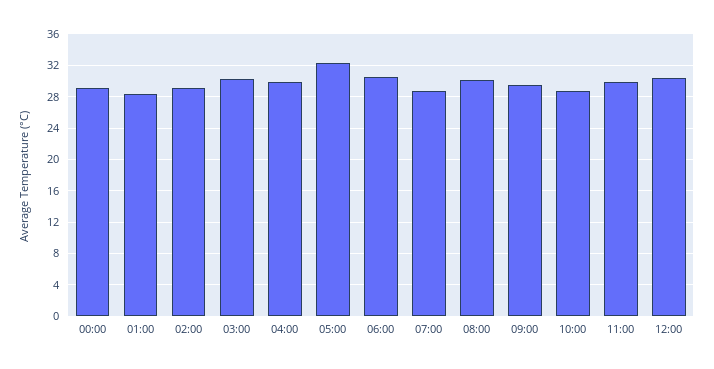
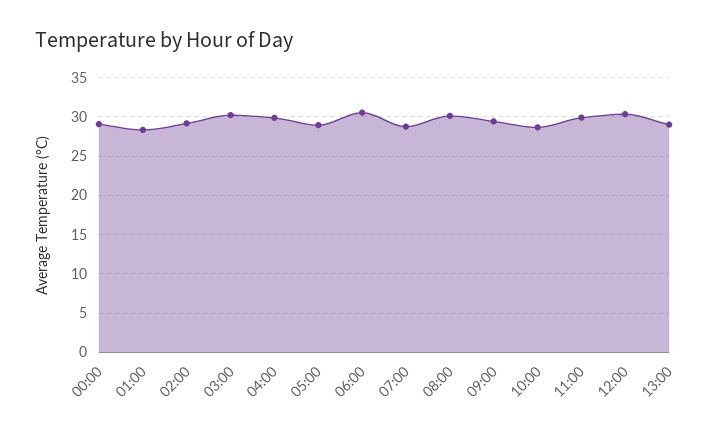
05:00: 32 -> 29
13:00: none -> 29

